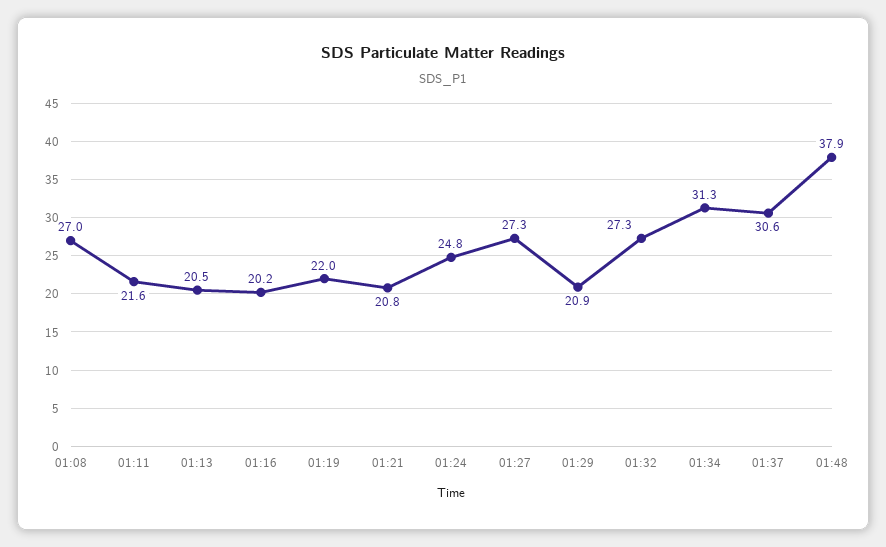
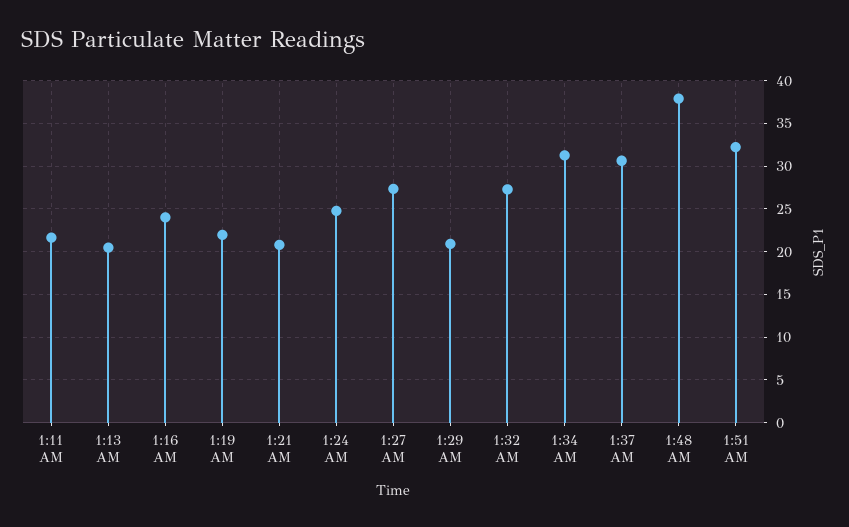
01:08: 27 -> none
01:16: 20.2 -> 24
1:51 AM: none -> 32

